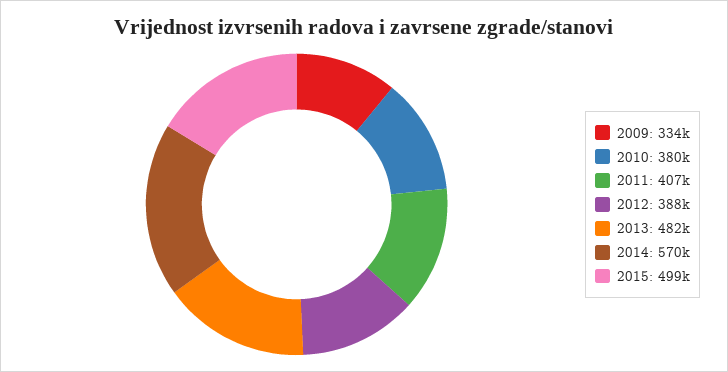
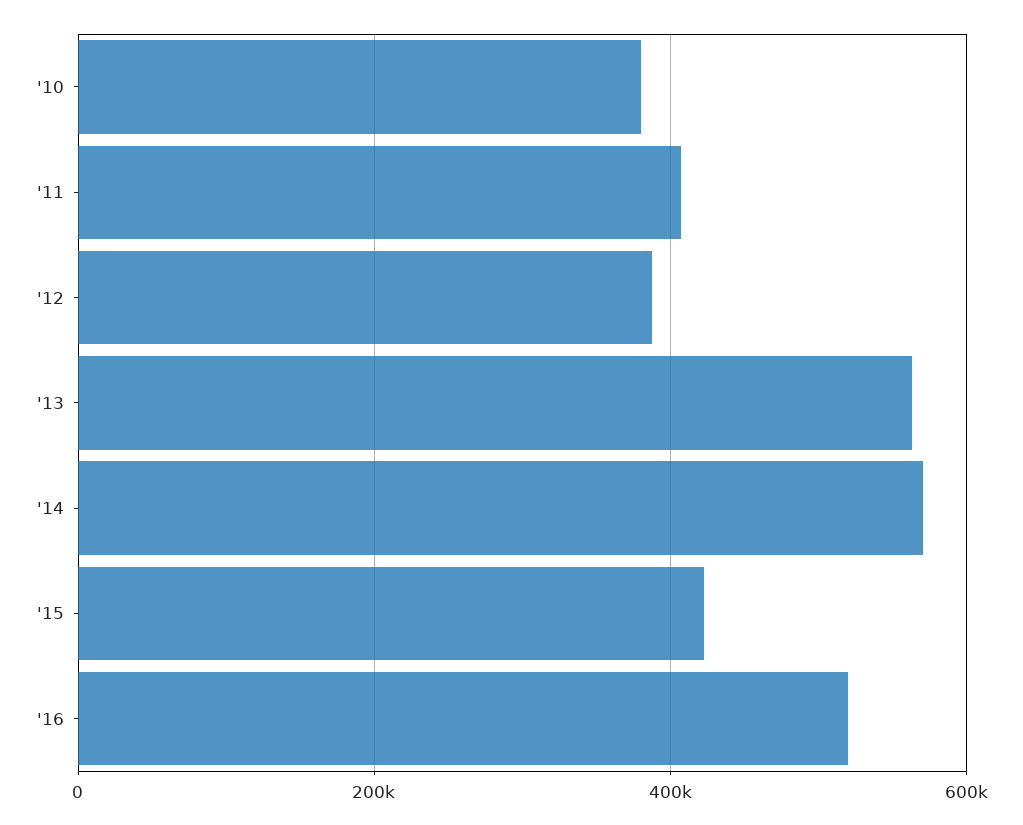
2009: 334000 -> none
2013: 482000 -> 560000
2015: 499000 -> 420000
'16: none -> 520000

